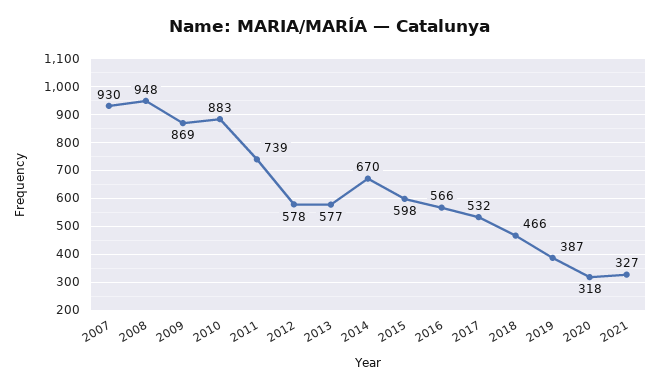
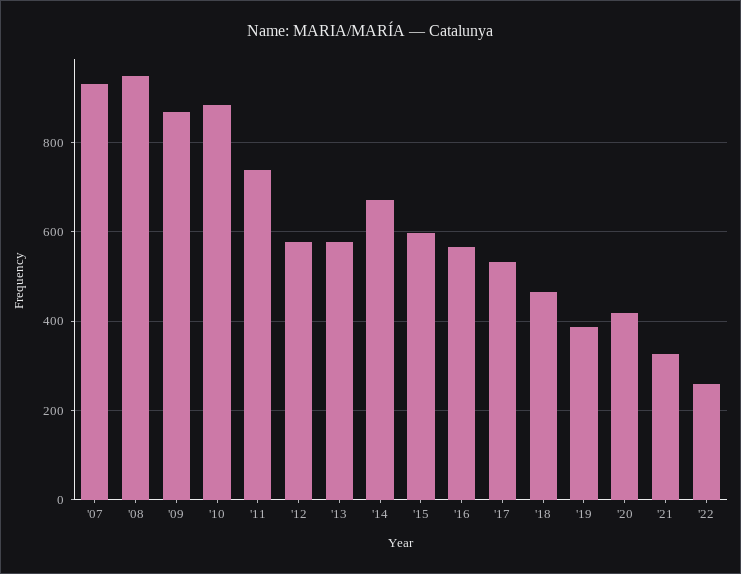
2020: 318 -> 420
'22: none -> 260

